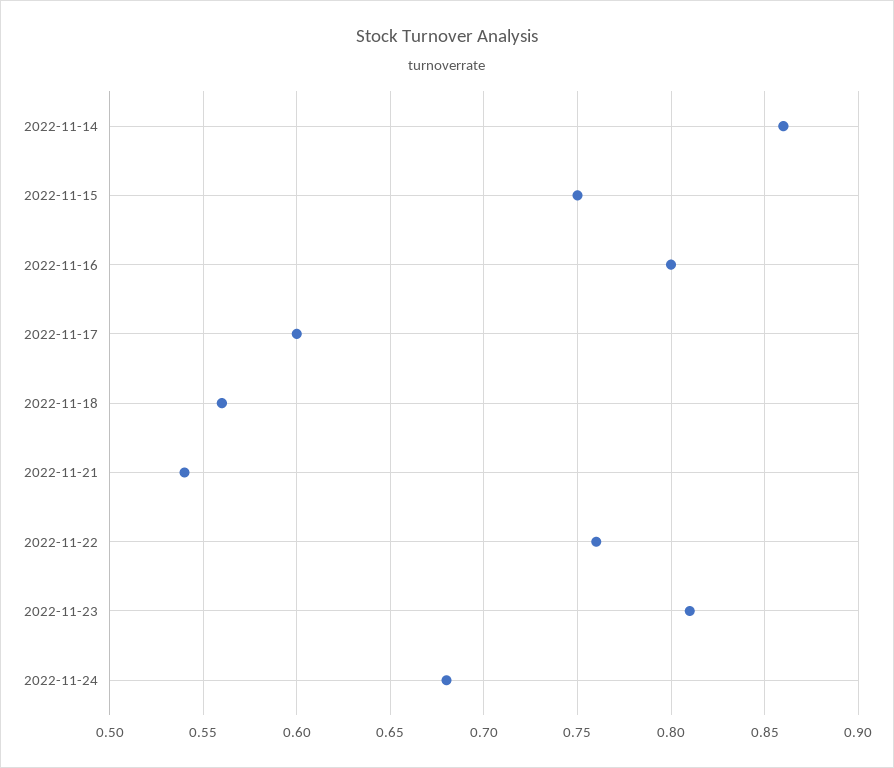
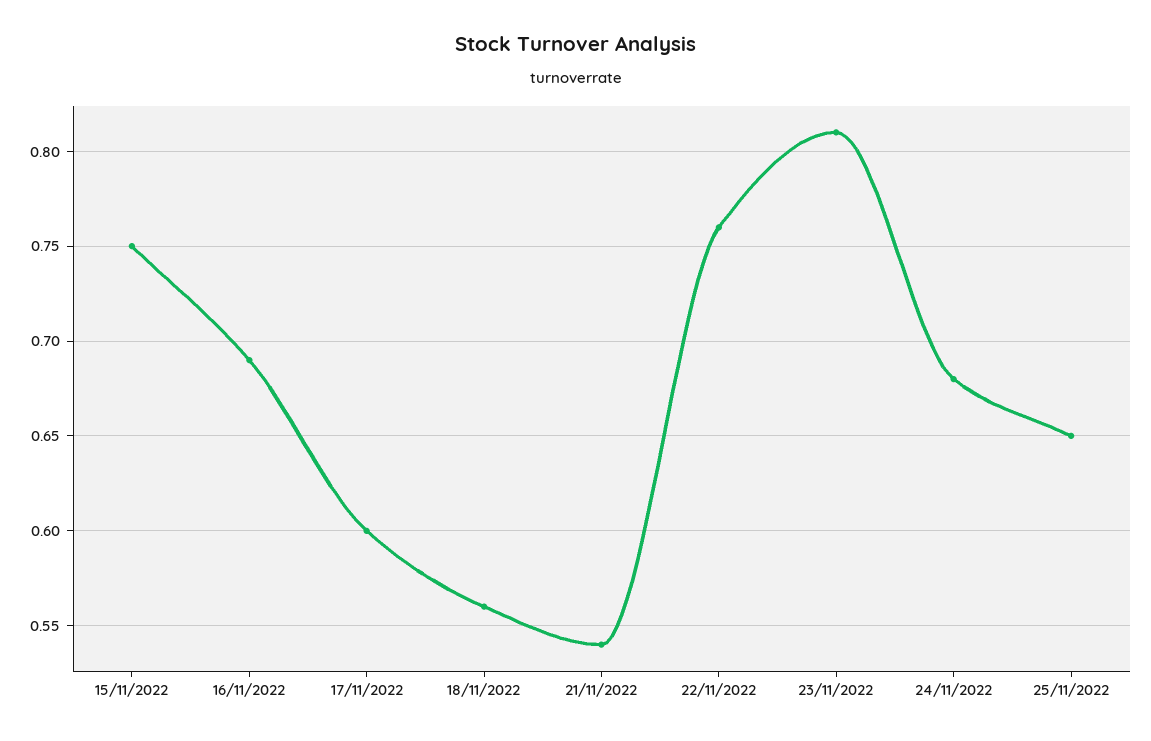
2022-11-14: 0.86 -> none
2022-11-16: 0.8 -> 0.69
25/11/2022: none -> 0.65

